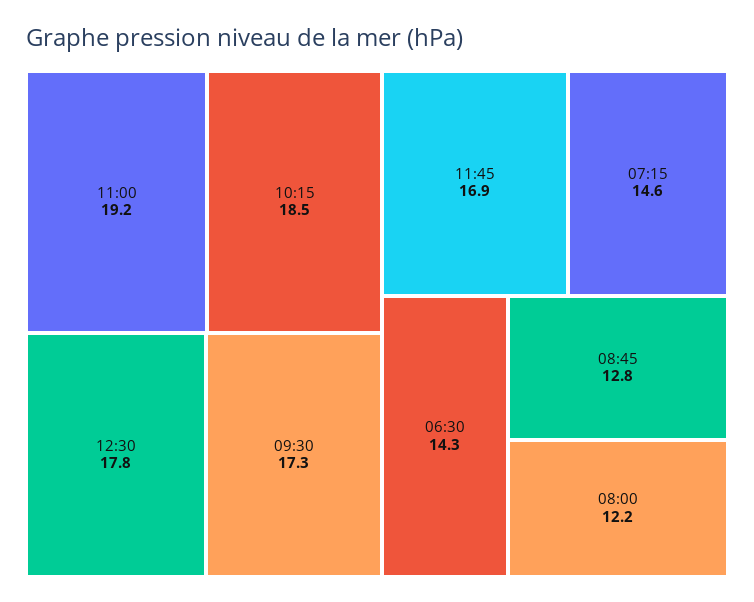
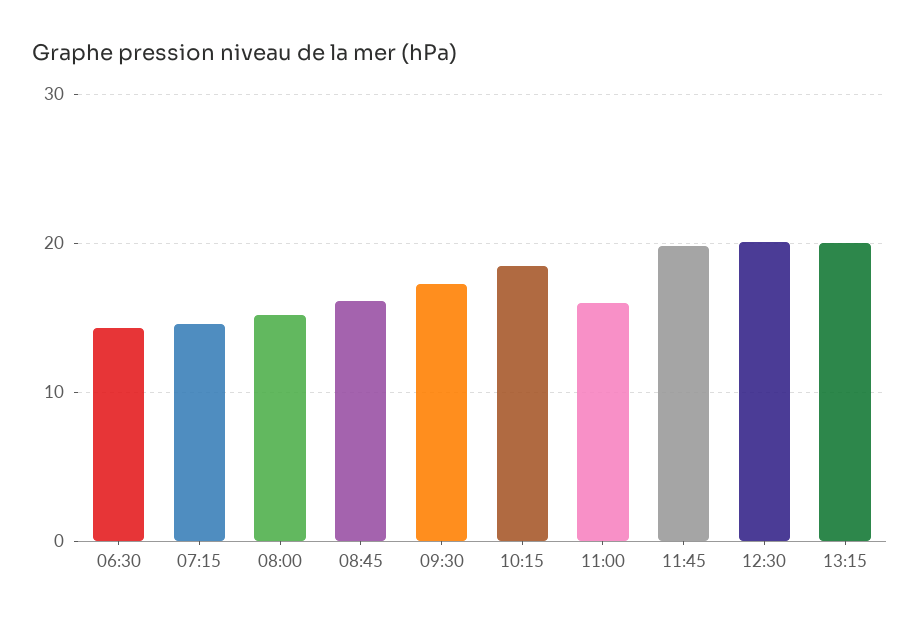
11:00: 19.2 -> 16
12:30: 17.8 -> 20
11:45: 16.9 -> 20
08:45: 12.8 -> 16
08:00: 12.2 -> 15
13:15: none -> 20

